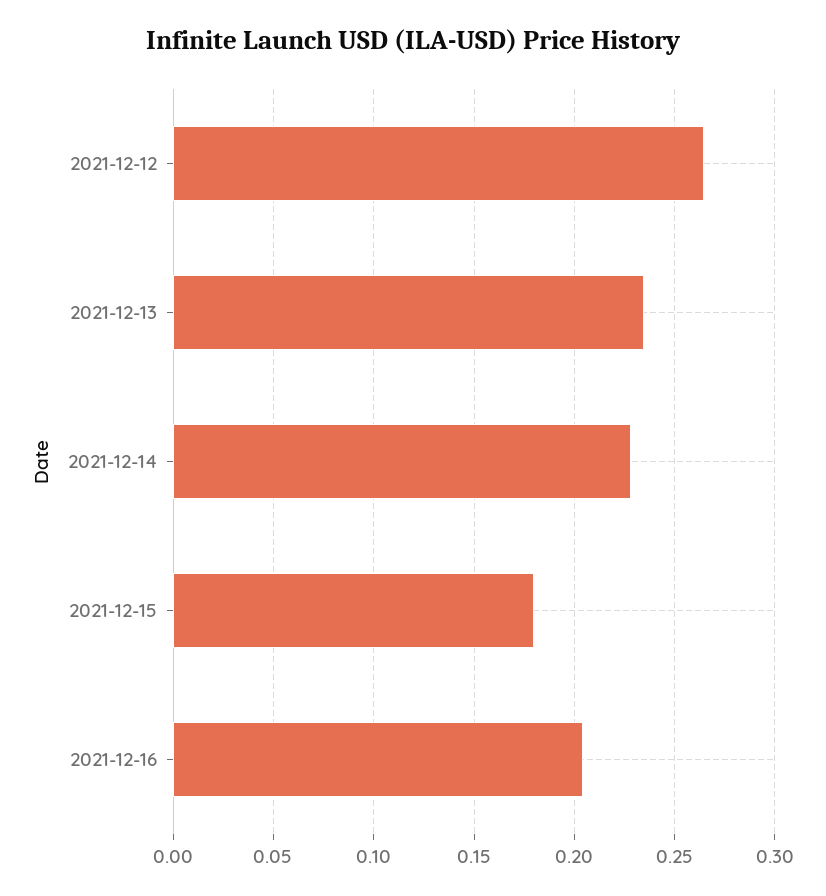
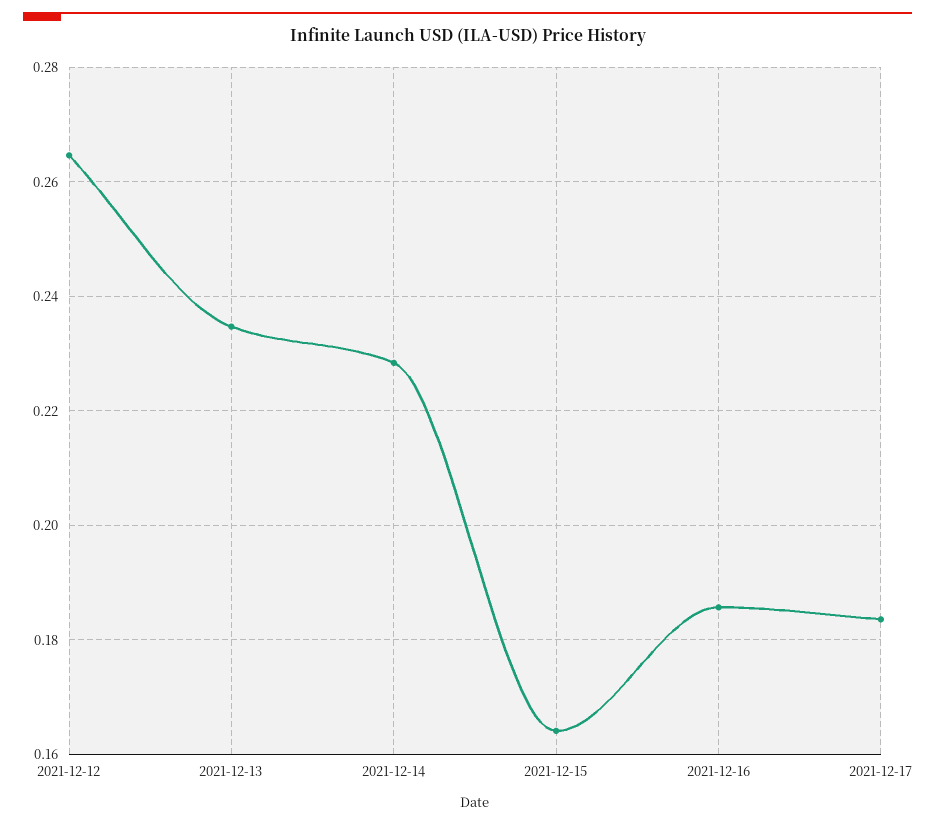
2021-12-15: 0.18 -> 0.164
2021-12-16: 0.205 -> 0.186
2021-12-17: none -> 0.184

